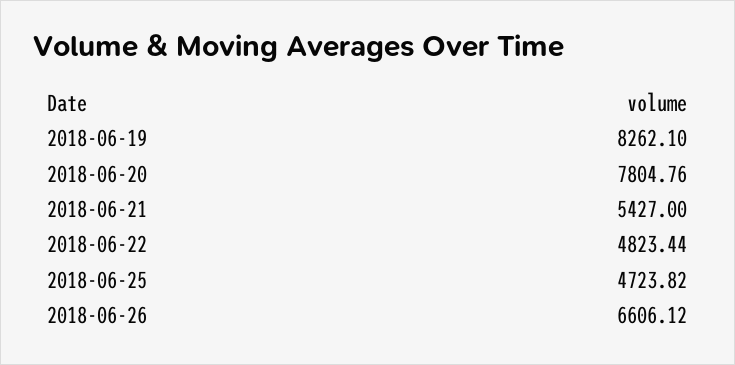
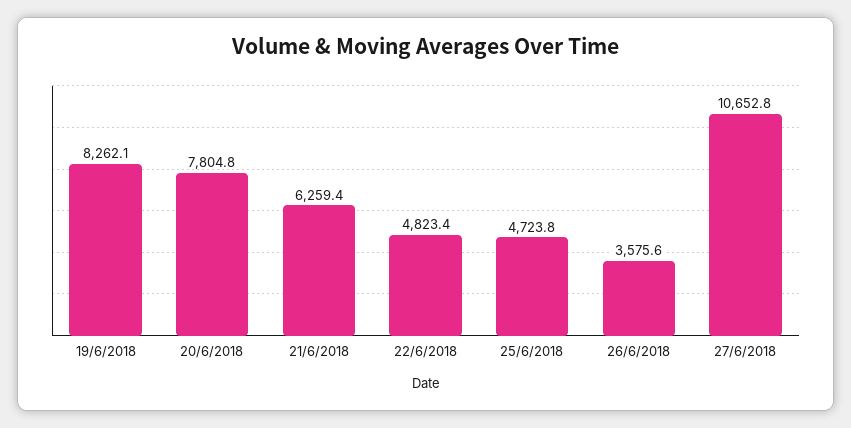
2018-06-21: 5427 -> 6259.4
2018-06-26: 6606.12 -> 3575.6
27/6/2018: none -> 10652.8

